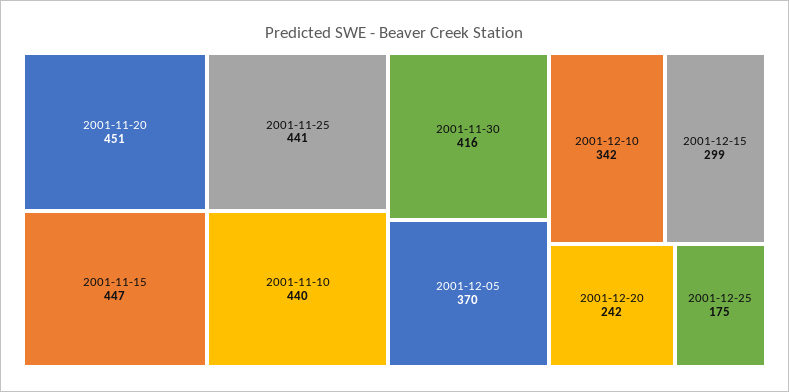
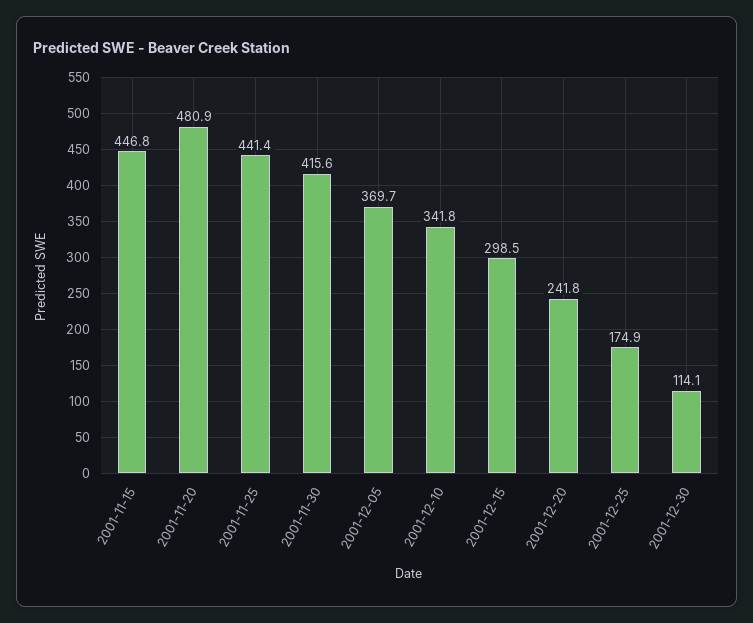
2001-11-20: 451 -> 480.9
2001-11-10: 440 -> none
2001-12-30: none -> 114.1

